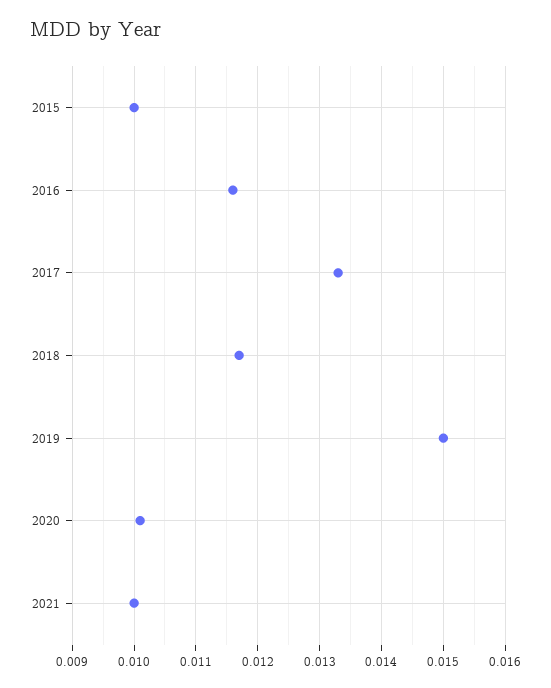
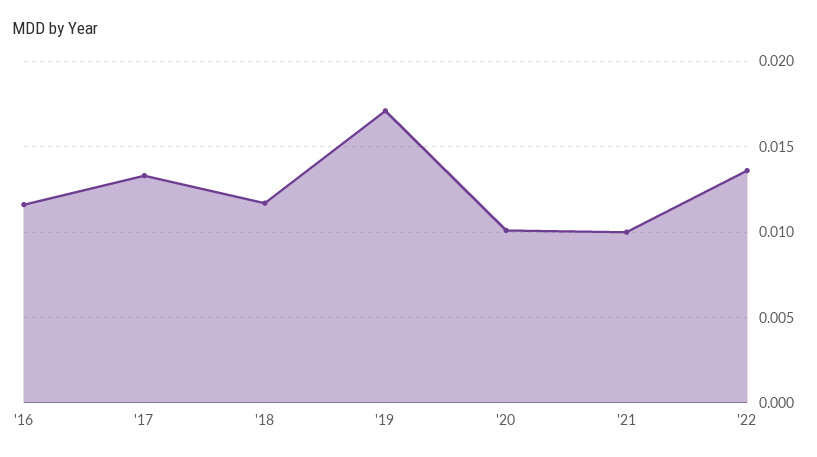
2015: 0.01 -> none
2019: 0.015 -> 0.017
'22: none -> 0.0135

